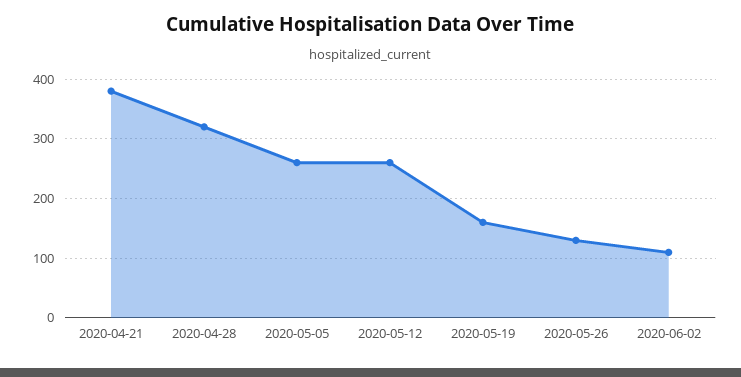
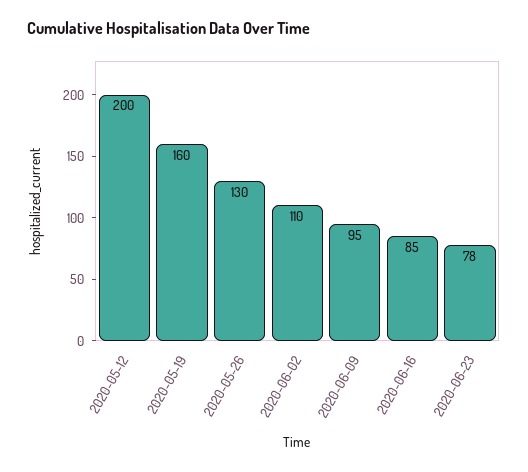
2020-04-21: 380 -> none
2020-04-28: 320 -> none
2020-05-05: 260 -> none
2020-05-12: 260 -> 200
2020-06-09: none -> 95
2020-06-16: none -> 85
2020-06-23: none -> 78

